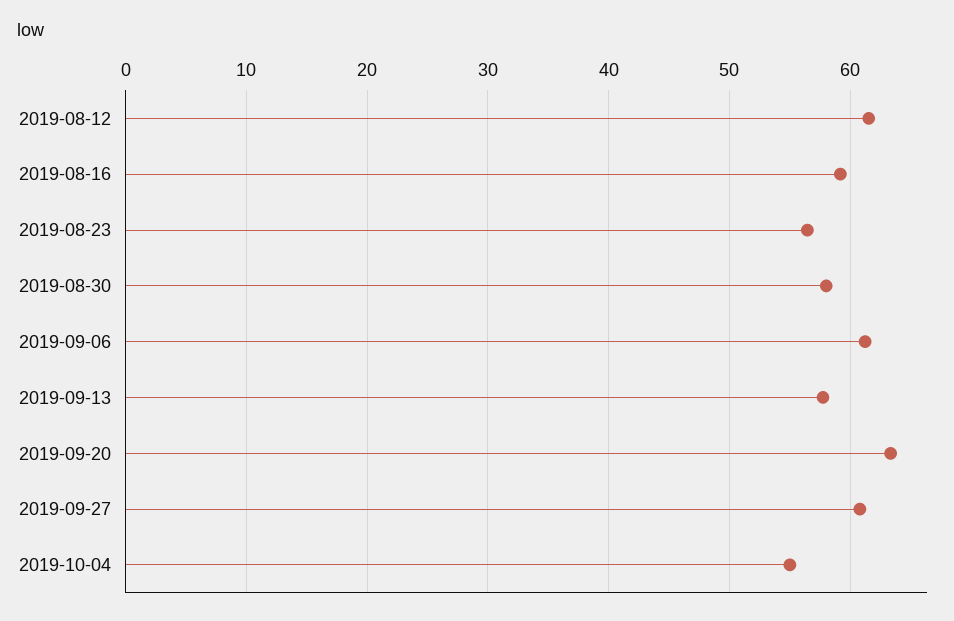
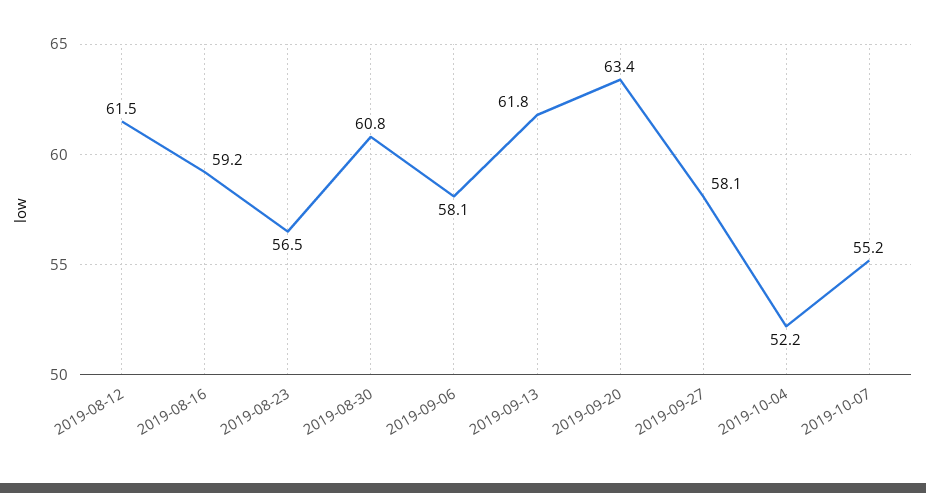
2019-08-30: 58 -> 60.8
2019-09-06: 61 -> 58.1
2019-09-13: 58 -> 61.8
2019-09-27: 61 -> 58.1
2019-10-04: 55 -> 52.2
2019-10-07: none -> 55.2

